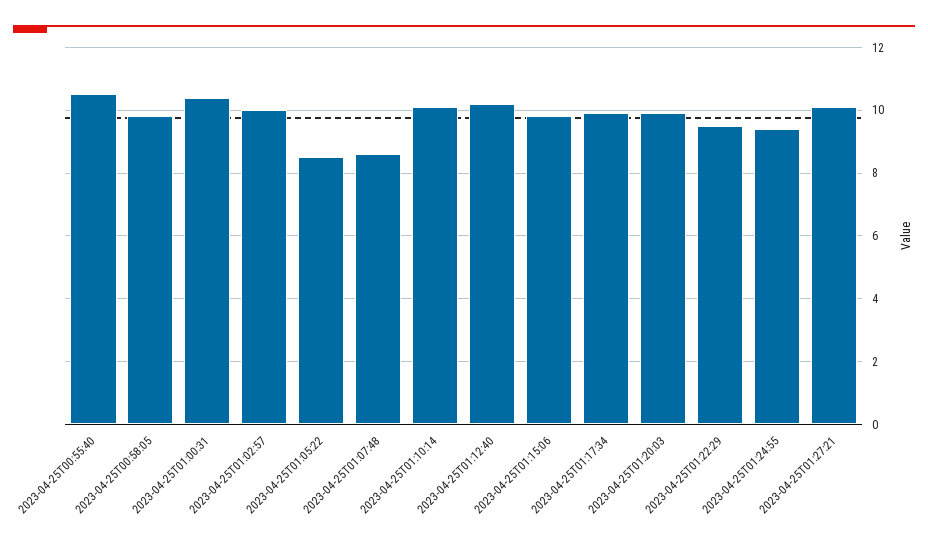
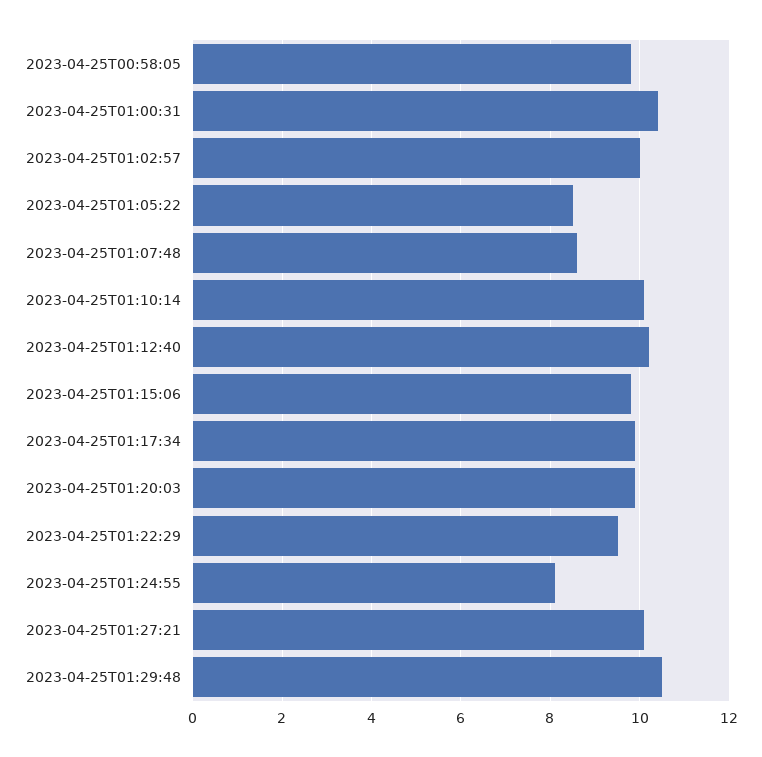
2023-04-25T00:55:40: 10.5 -> none
2023-04-25T01:24:55: 9.5 -> 8
2023-04-25T01:29:48: none -> 10.5

